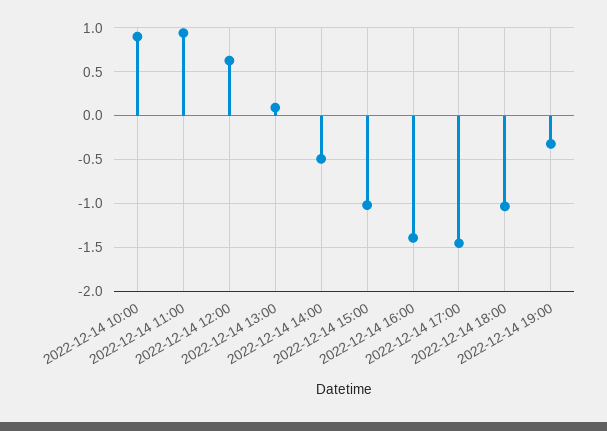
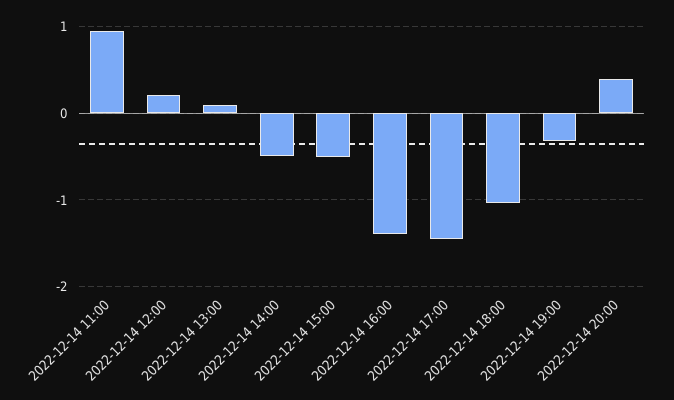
2022-12-14 10:00: 0.9 -> none
2022-12-14 12:00: 0.6 -> 0.2
2022-12-14 15:00: -1 -> -0.5
2022-12-14 20:00: none -> 0.4

